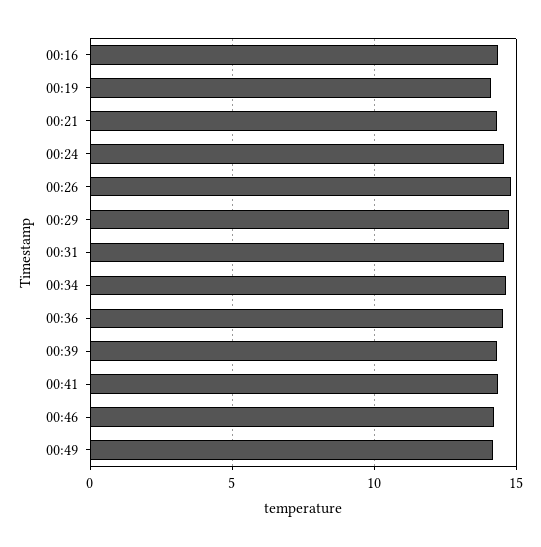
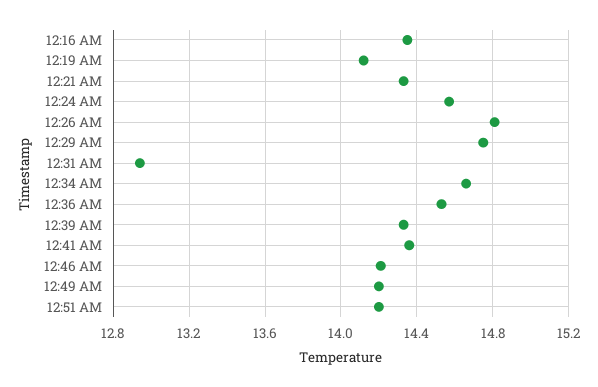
00:31: 14.5 -> 12.95
12:51 AM: none -> 14.2

